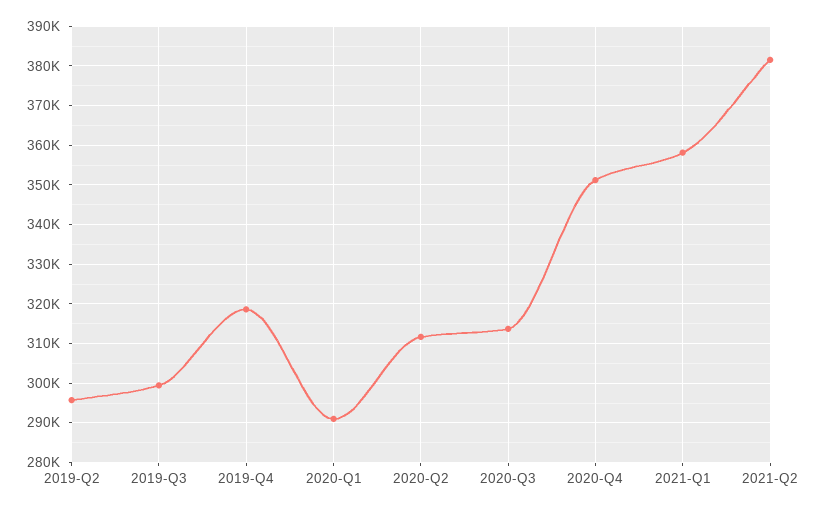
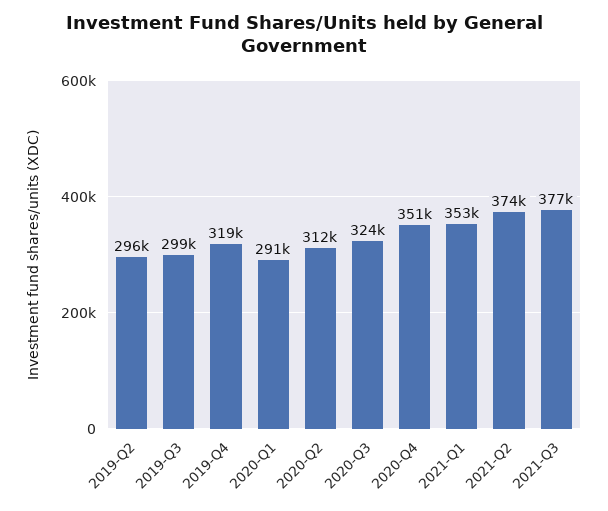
2020-Q3: 314000 -> 324000
2021-Q1: 358000 -> 353000
2021-Q2: 382000 -> 374000
2021-Q3: none -> 377000

